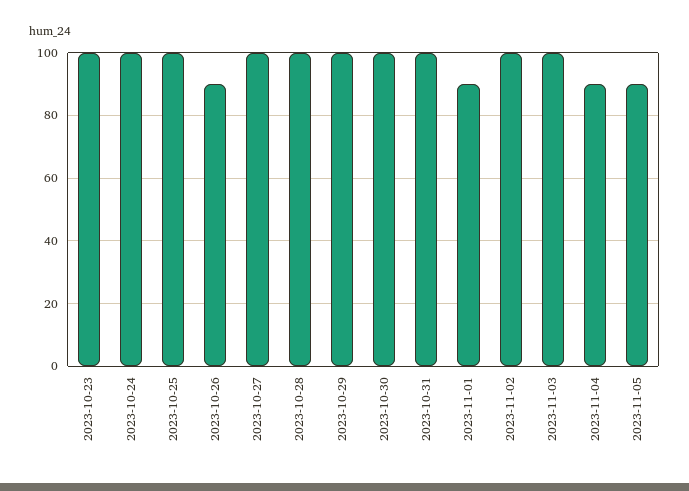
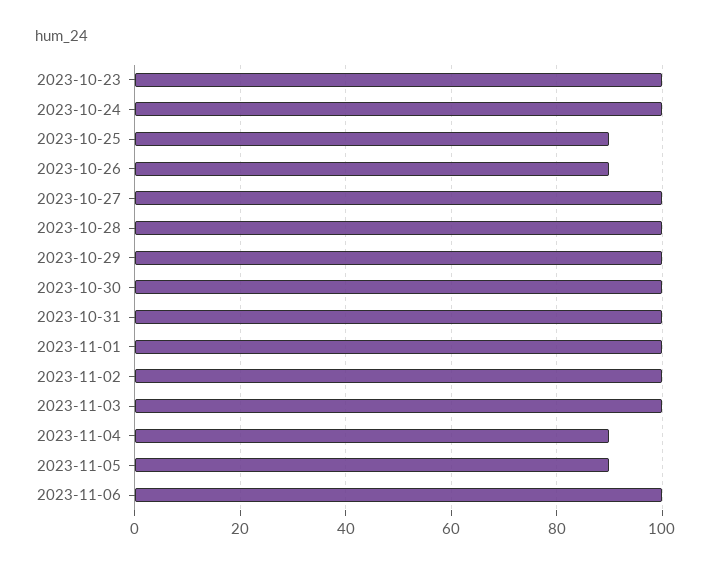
2023-10-25: 100 -> 90
2023-11-01: 90 -> 100
2023-11-06: none -> 100

